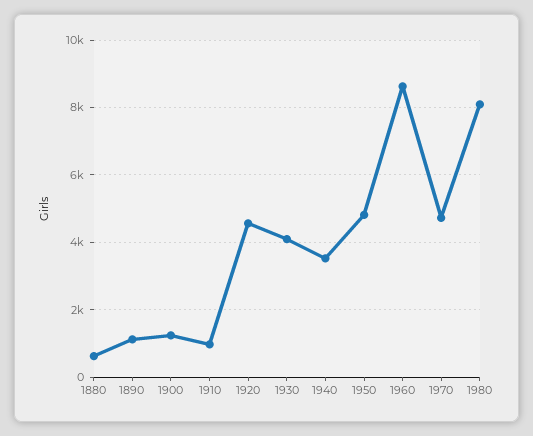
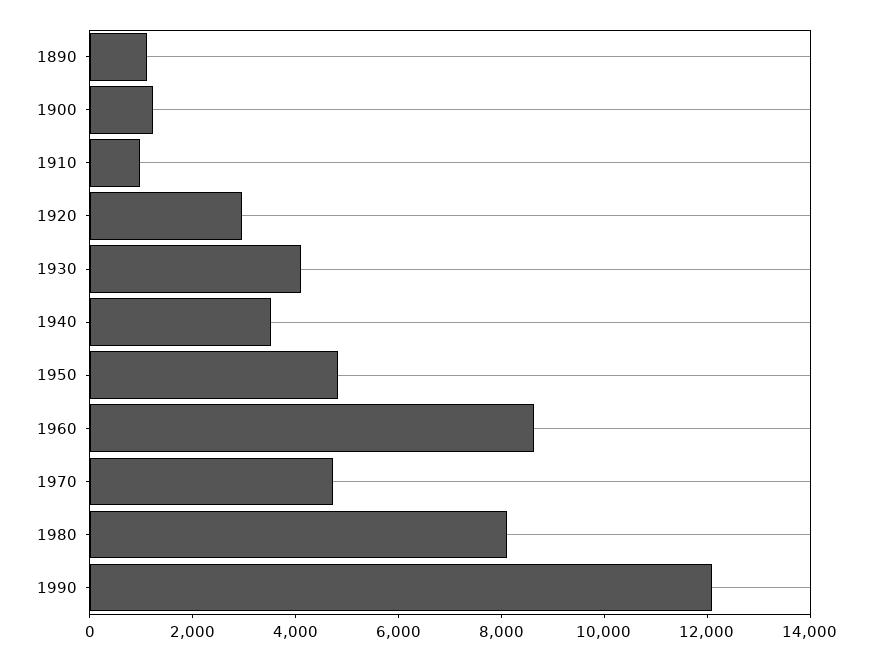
1880: 600 -> none
1920: 4600 -> 3000
1990: none -> 12000

